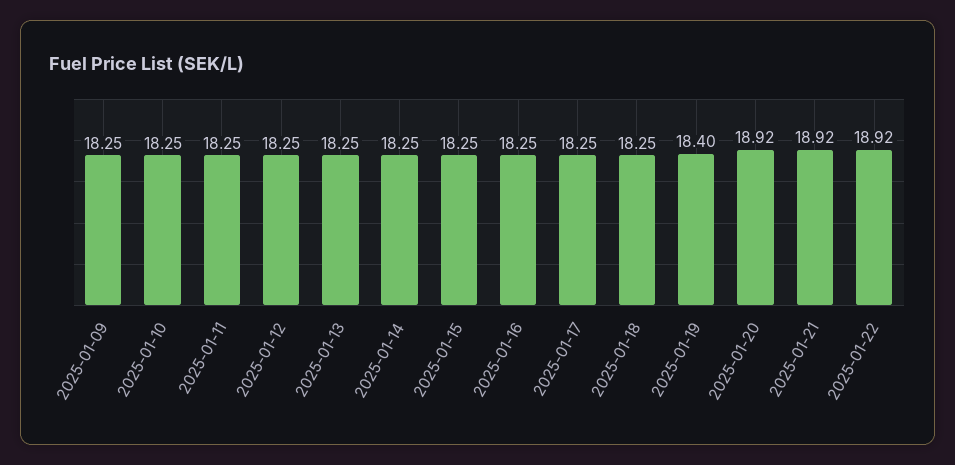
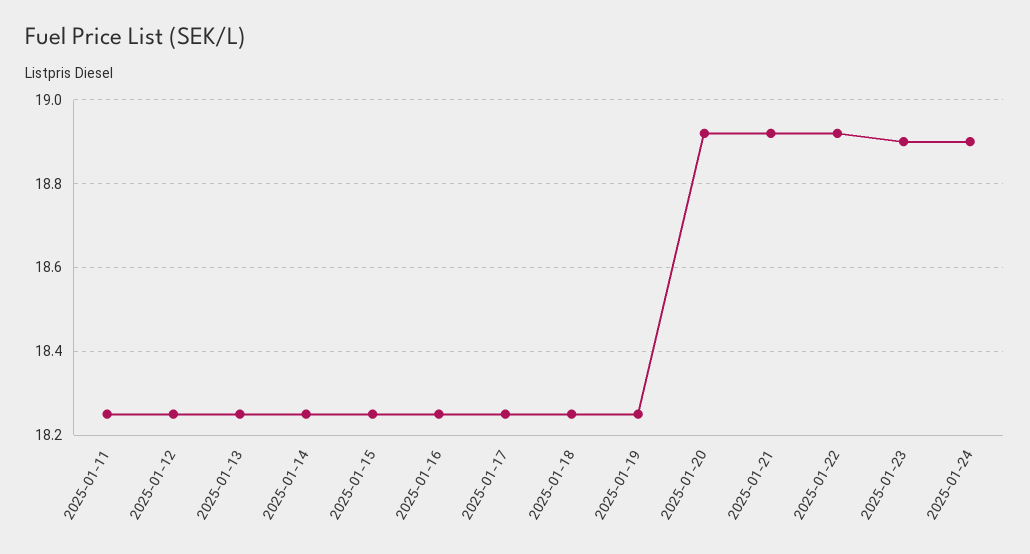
2025-01-09: 18.25 -> none
2025-01-10: 18.25 -> none
2025-01-19: 18.4 -> 18.25
2025-01-23: none -> 18.9
2025-01-24: none -> 18.9

